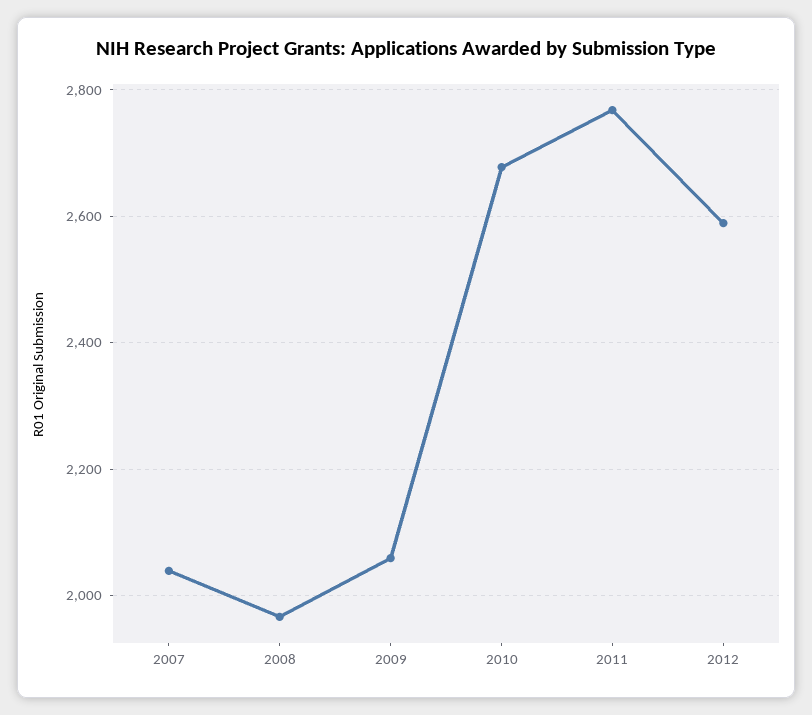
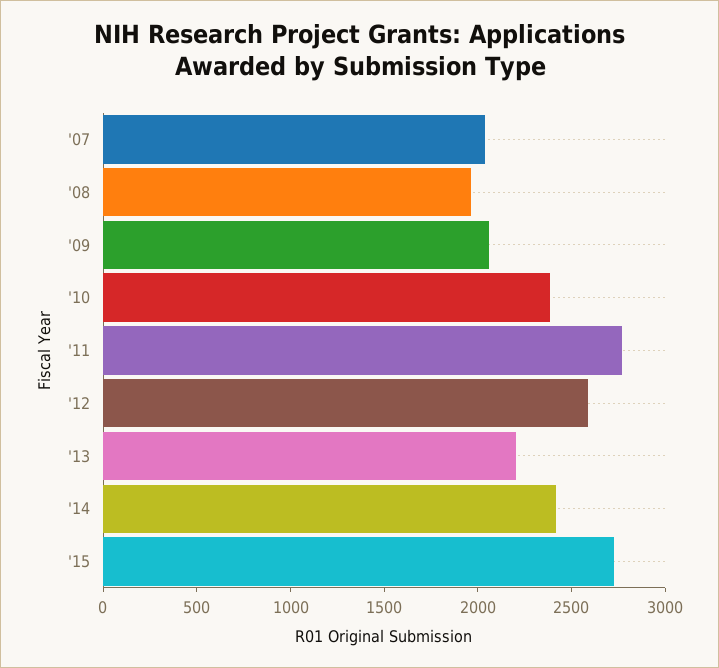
2010: 2680 -> 2400
'13: none -> 2200
'14: none -> 2400
'15: none -> 2700

